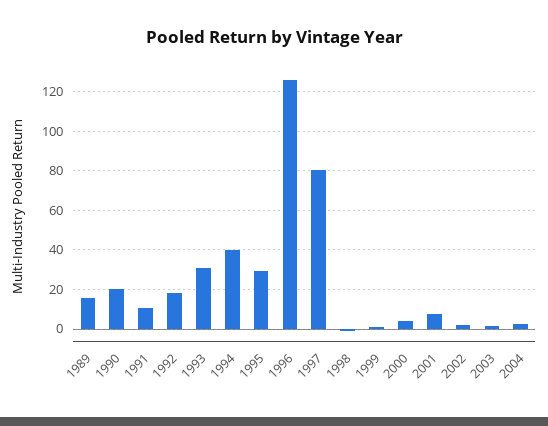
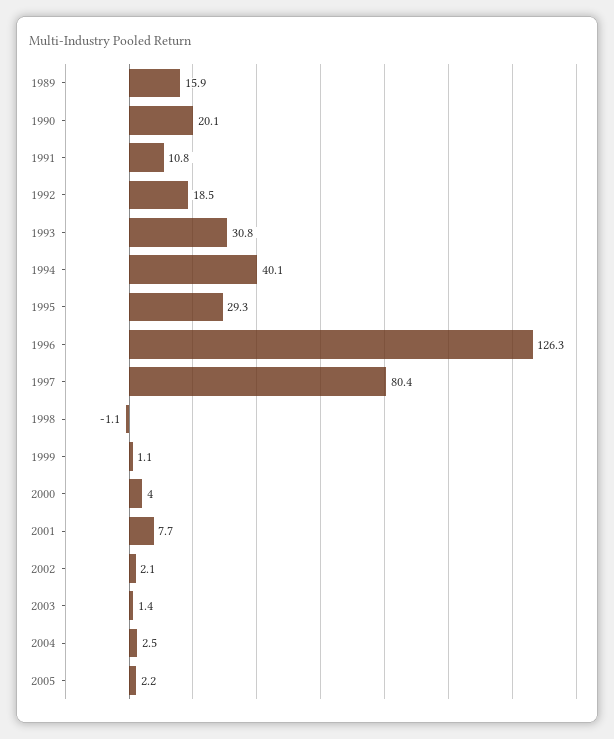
2005: none -> 2.2

